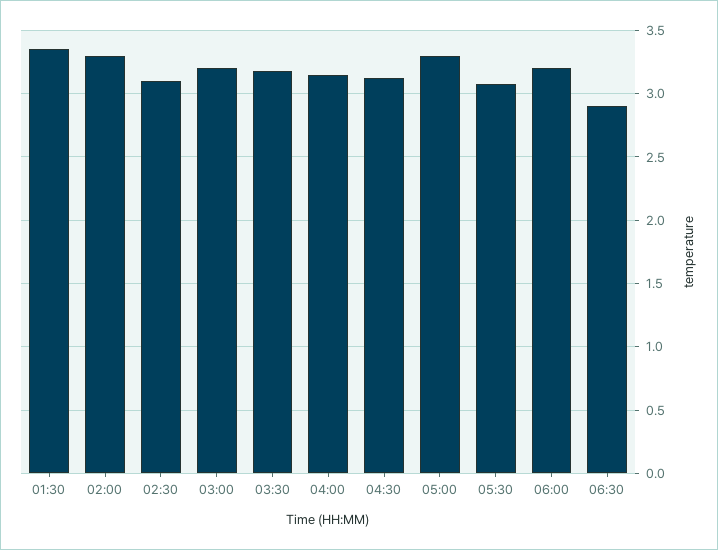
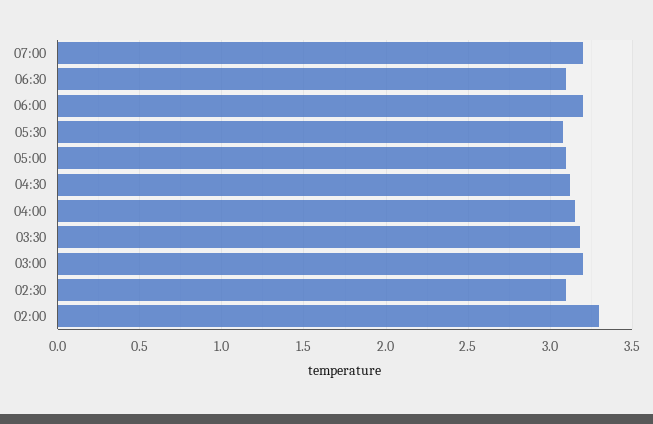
01:30: 3.35 -> none
05:00: 3.3 -> 3.1
06:30: 2.9 -> 3.1
07:00: none -> 3.2

